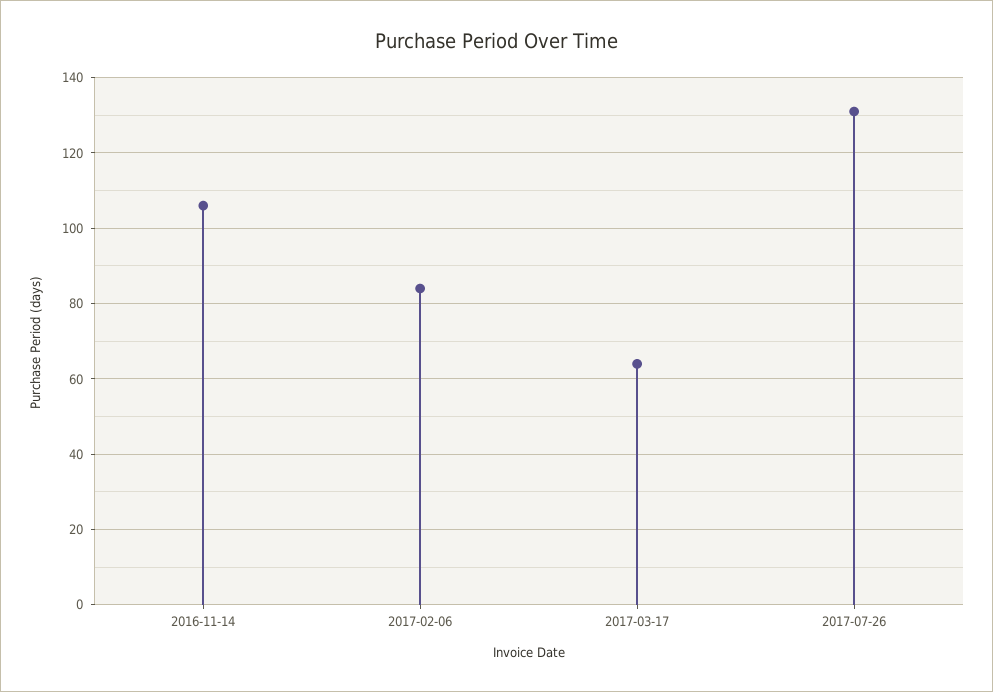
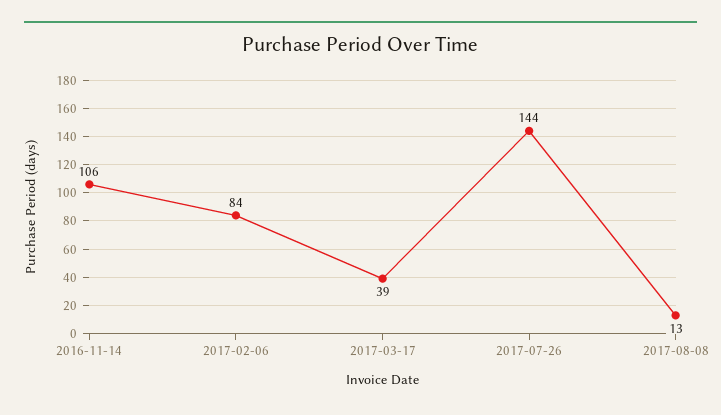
2017-03-17: 65 -> 39
2017-07-26: 130 -> 144
2017-08-08: none -> 13

